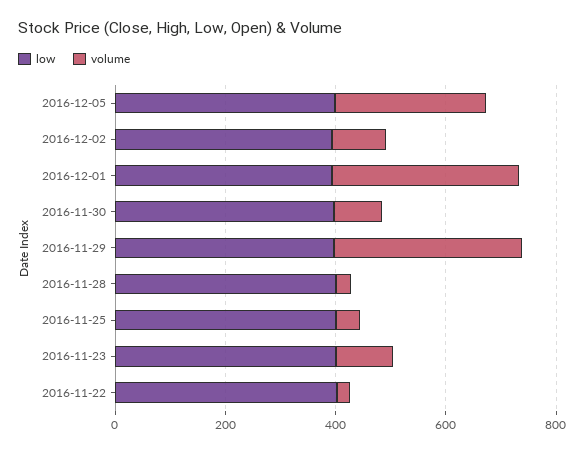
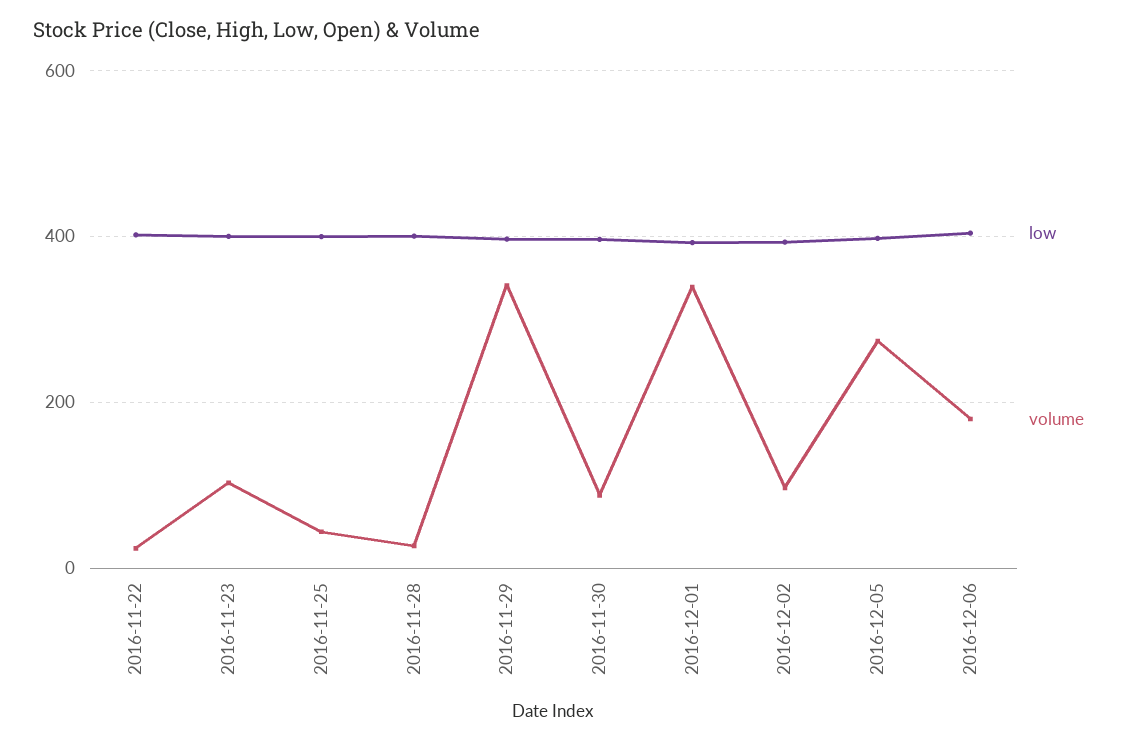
low, 2016-12-06: none -> 400
volume, 2016-12-06: none -> 180

